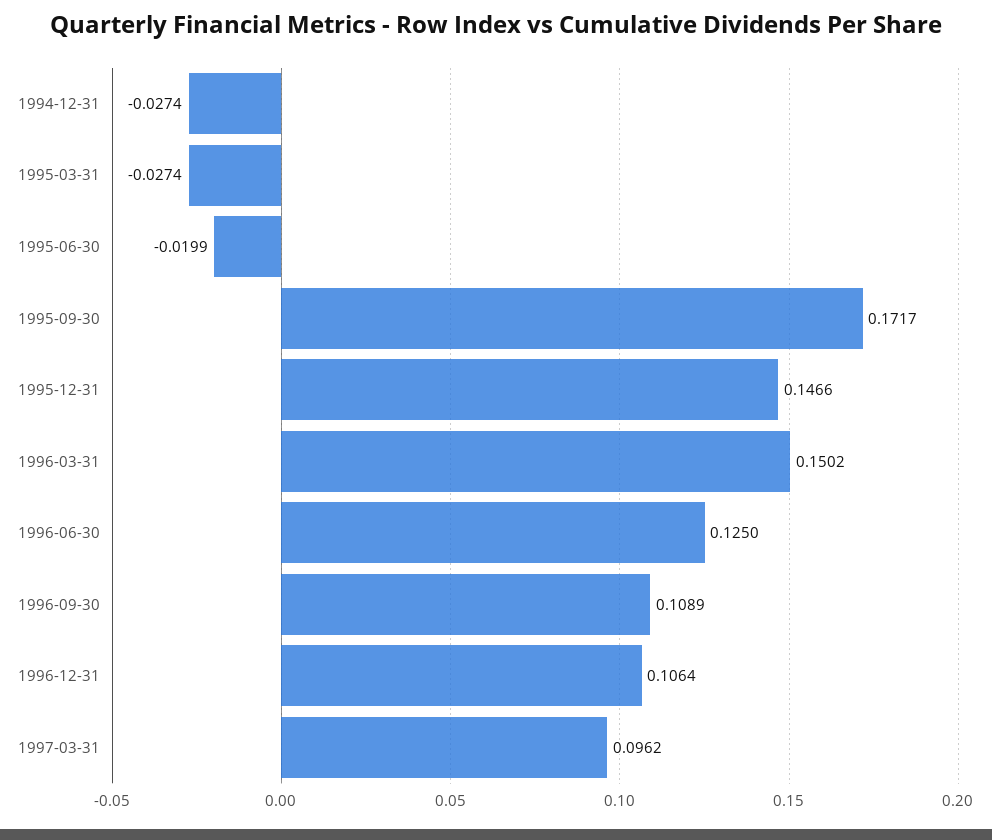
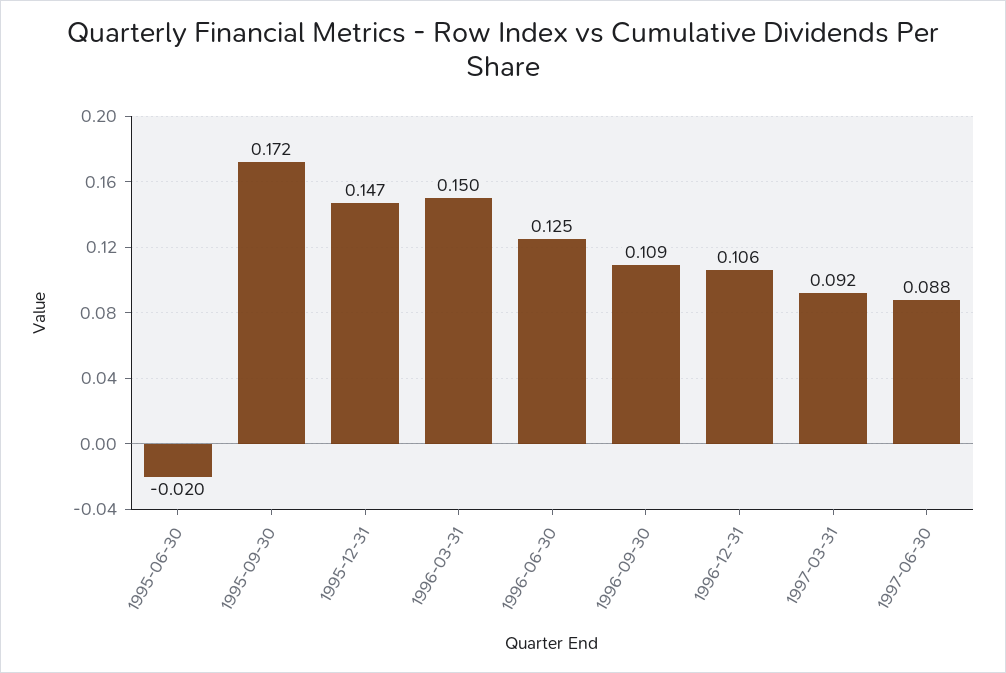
1994-12-31: -0.0274 -> none
1995-03-31: -0.0274 -> none
1997-03-31: 0.0962 -> 0.092
1997-06-30: none -> 0.088

